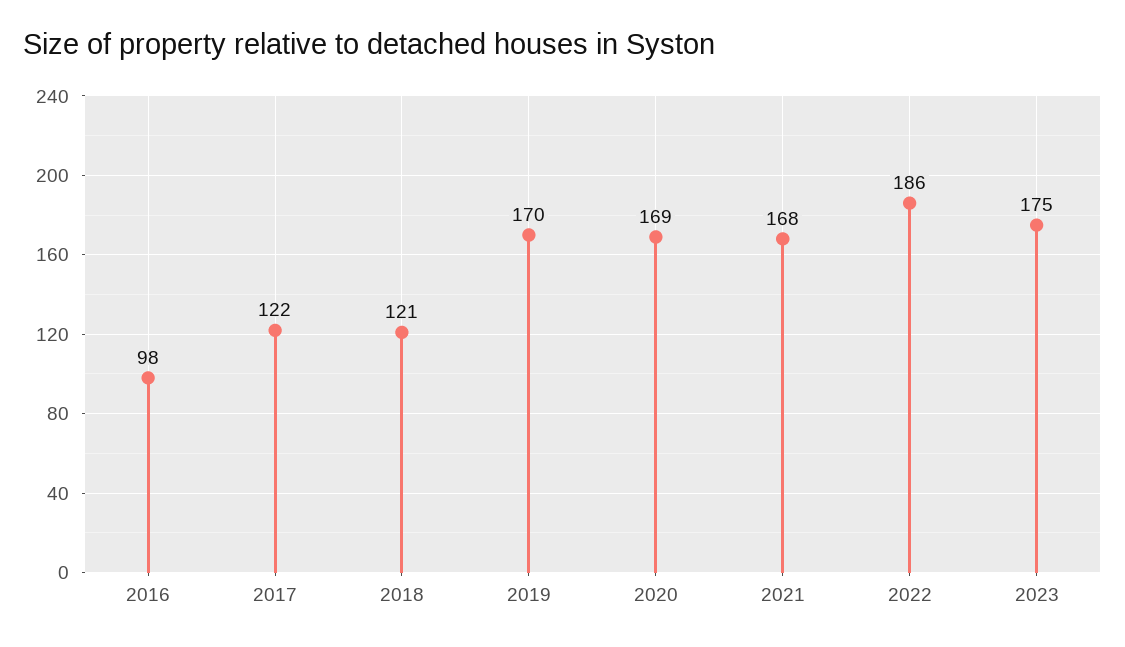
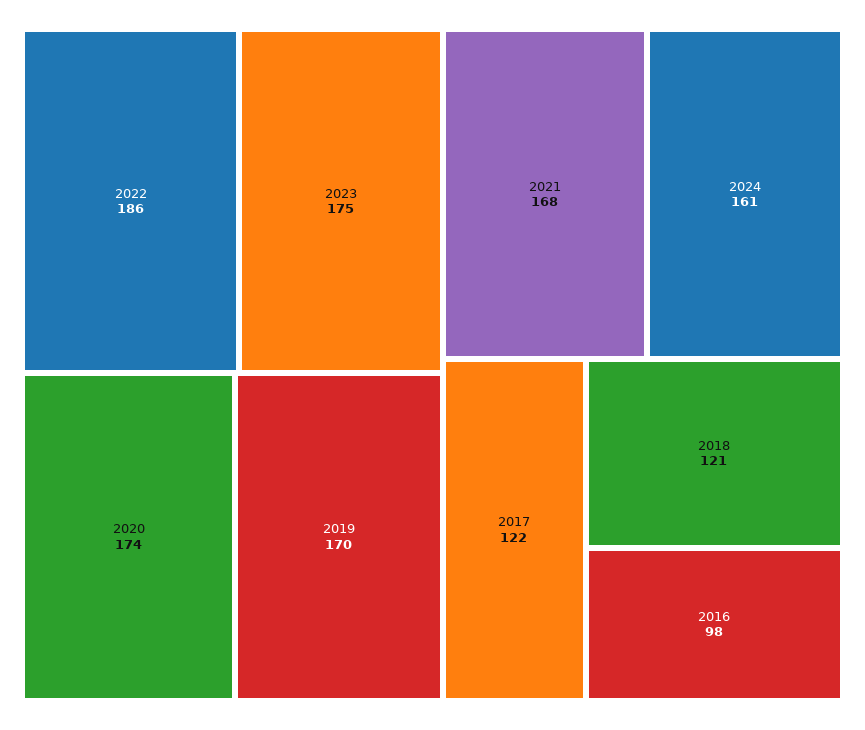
2020: 169 -> 174
2024: none -> 161

